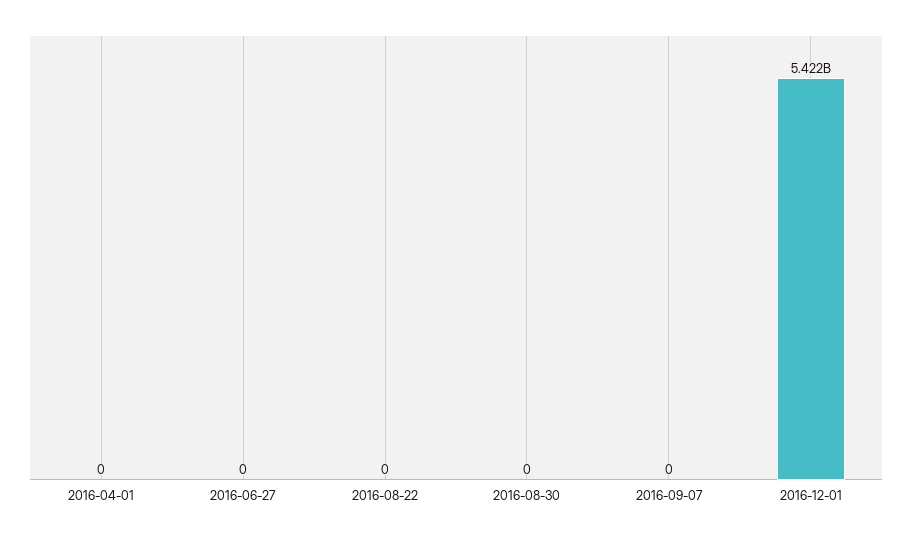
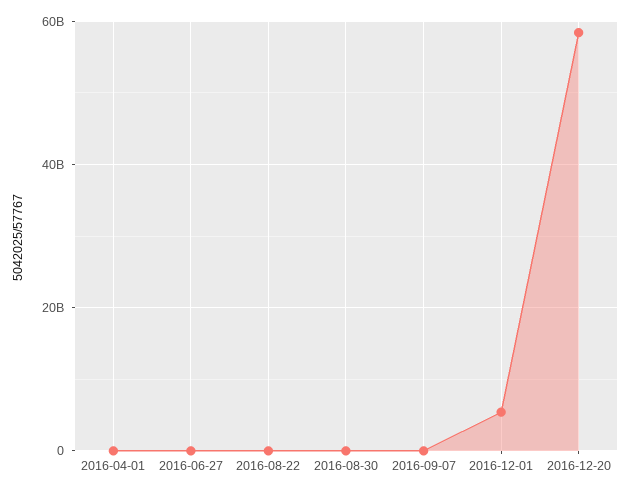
2016-12-20: none -> 58000000000

